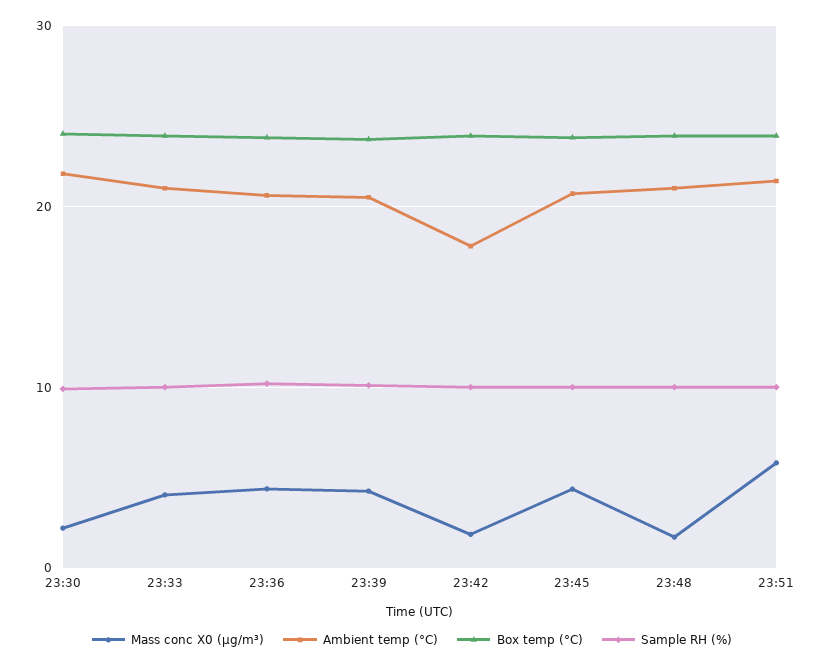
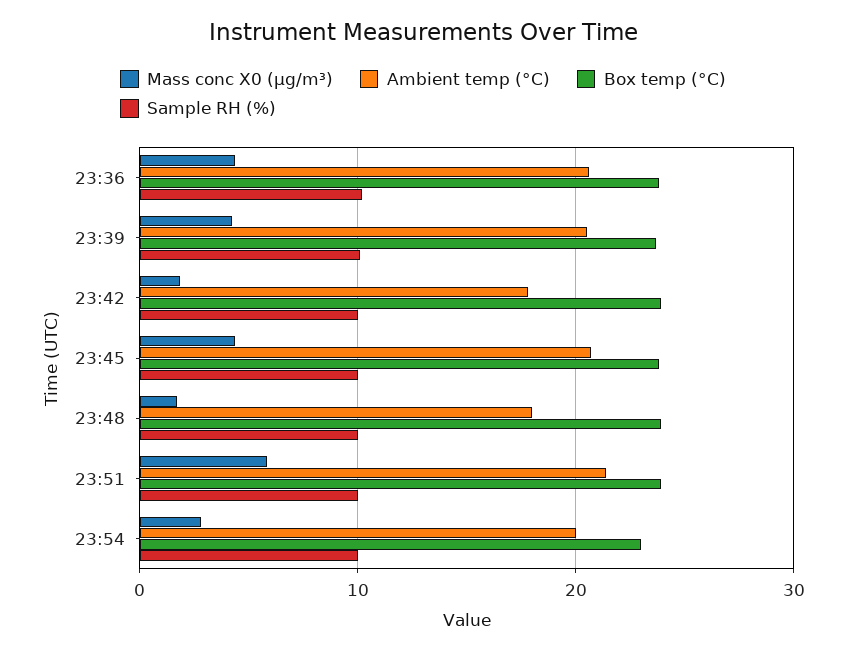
Mass conc X0 (μg/m³), 23:30: 2 -> none
Ambient temp (°C), 23:30: 22 -> none
Box temp (°C), 23:30: 24 -> none
Sample RH (%), 23:30: 10 -> none
Mass conc X0 (μg/m³), 23:33: 4 -> none
Ambient temp (°C), 23:33: 21 -> none
Box temp (°C), 23:33: 24 -> none
Sample RH (%), 23:33: 10 -> none
Ambient temp (°C), 23:48: 21 -> 18
Mass conc X0 (μg/m³), 23:54: none -> 3
Ambient temp (°C), 23:54: none -> 20
Box temp (°C), 23:54: none -> 23
Sample RH (%), 23:54: none -> 10

